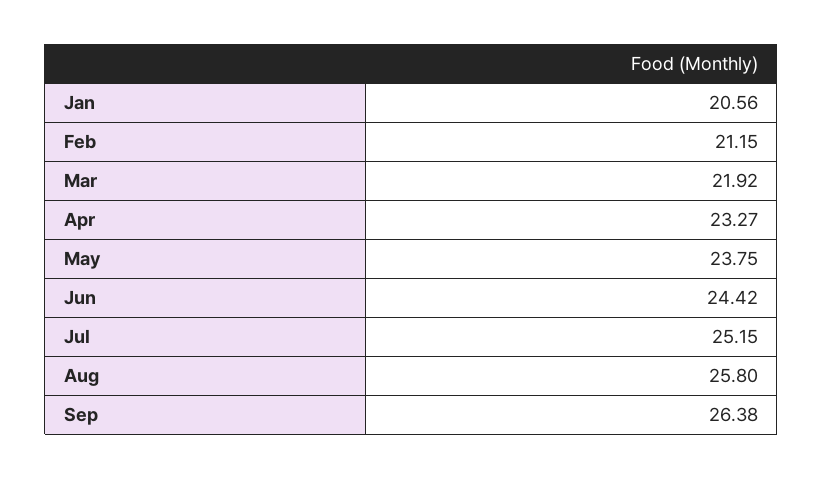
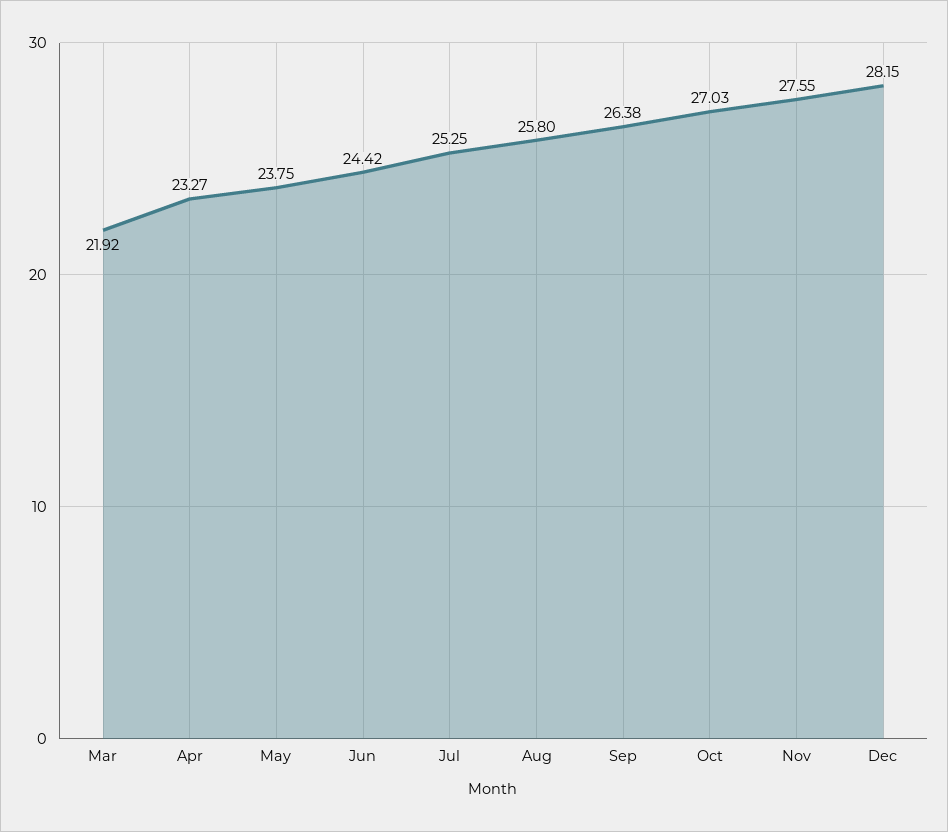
Jan: 20.56 -> none
Feb: 21.15 -> none
Jul: 25.15 -> 25.25
Oct: none -> 27.03
Nov: none -> 27.55
Dec: none -> 28.15

